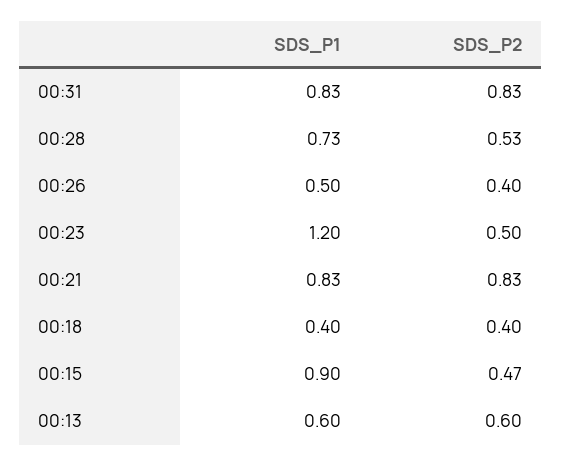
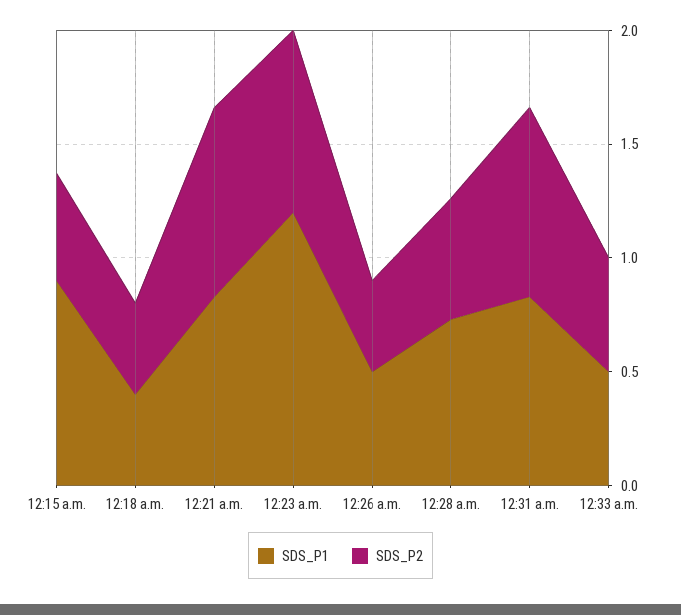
SDS_P2, 00:23: 0.5 -> 0.8
SDS_P1, 00:13: 0.6 -> none
SDS_P2, 00:13: 0.6 -> none
SDS_P1, 12:33 a.m.: none -> 0.5
SDS_P2, 12:33 a.m.: none -> 0.5

